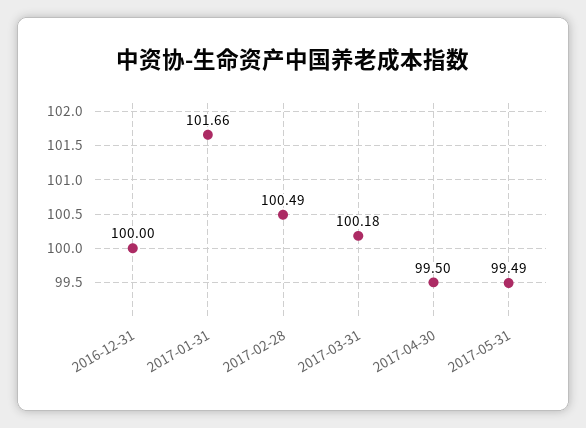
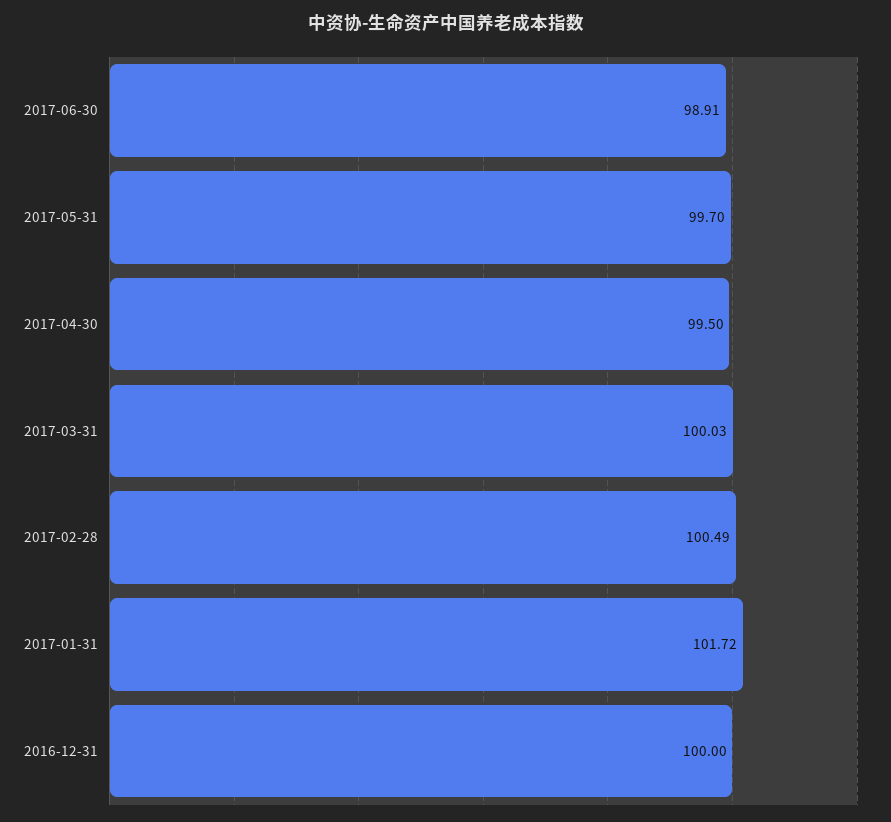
2017-01-31: 101.66 -> 101.72
2017-03-31: 100.18 -> 100.03
2017-05-31: 99.49 -> 99.7
2017-06-30: none -> 98.91

